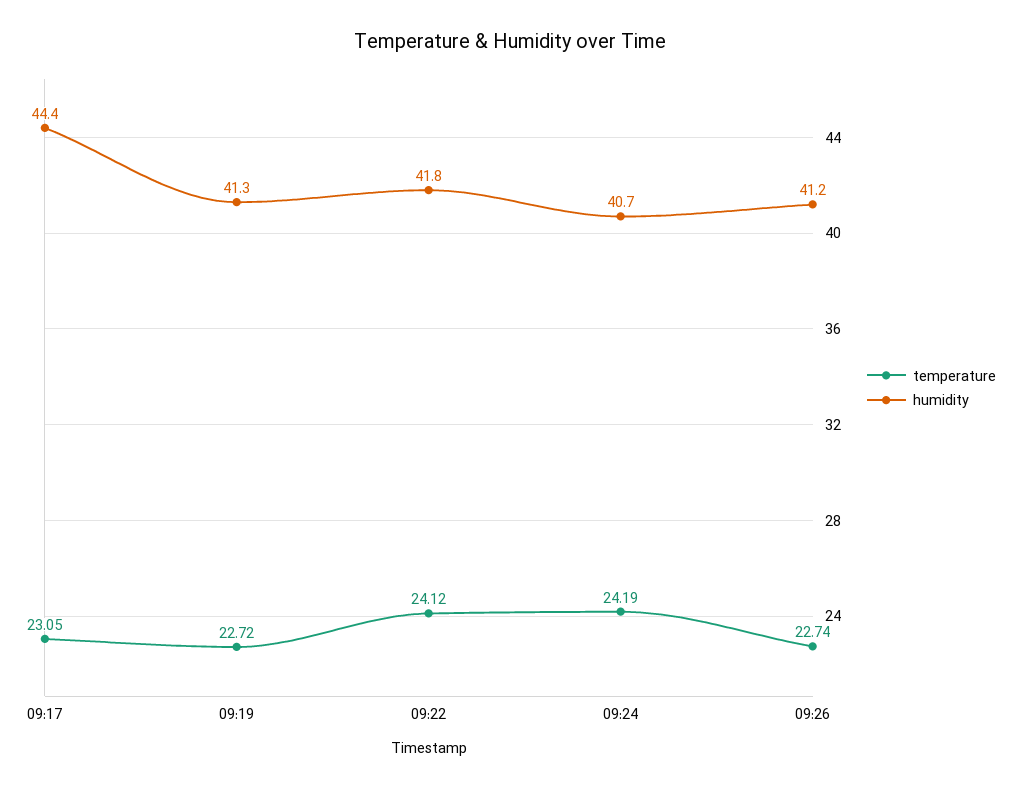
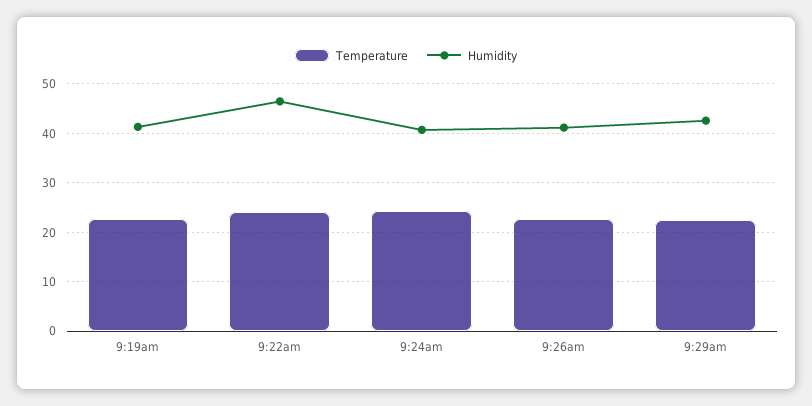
temperature, 09:17: 23.05 -> none
humidity, 09:17: 44.4 -> none
humidity, 09:22: 41.8 -> 46
temperature, 9:29am: none -> 22
humidity, 9:29am: none -> 42

